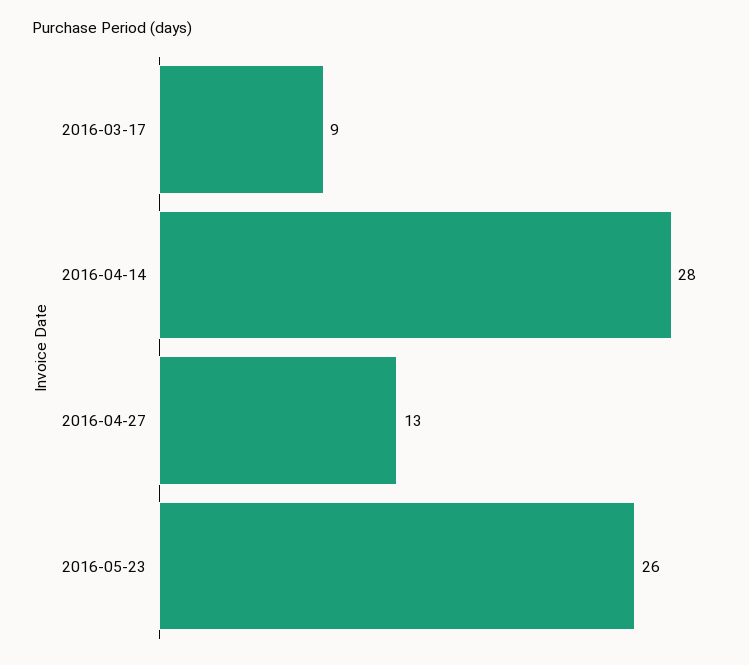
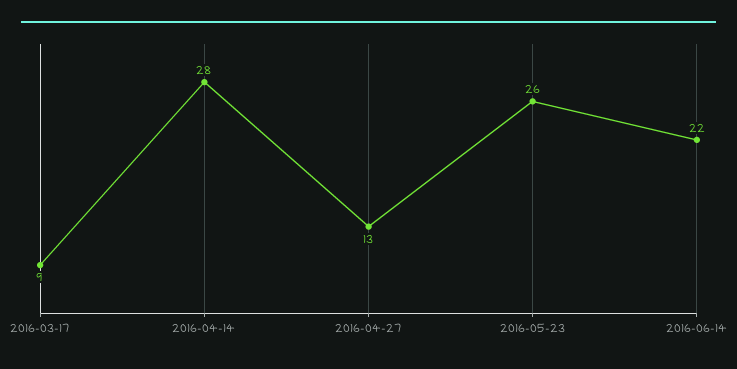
2016-06-14: none -> 22

